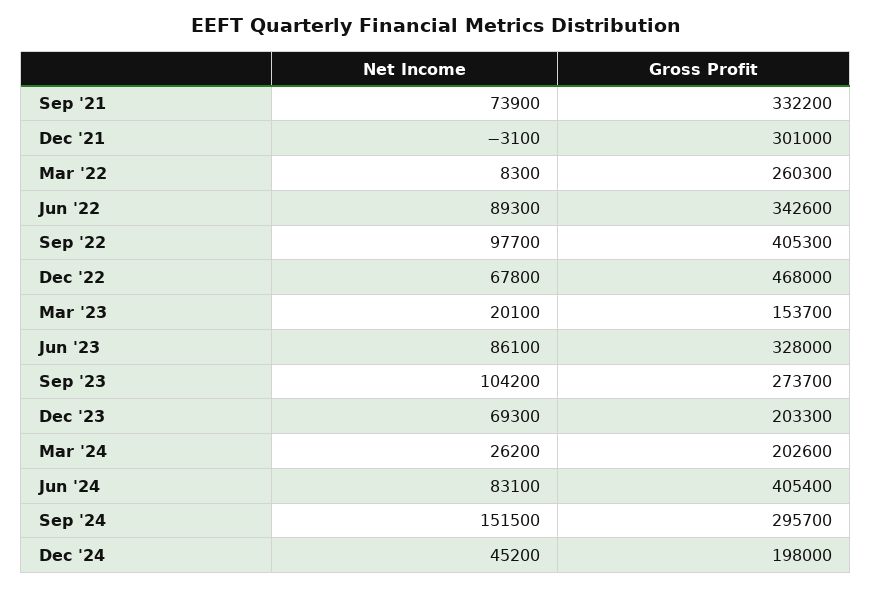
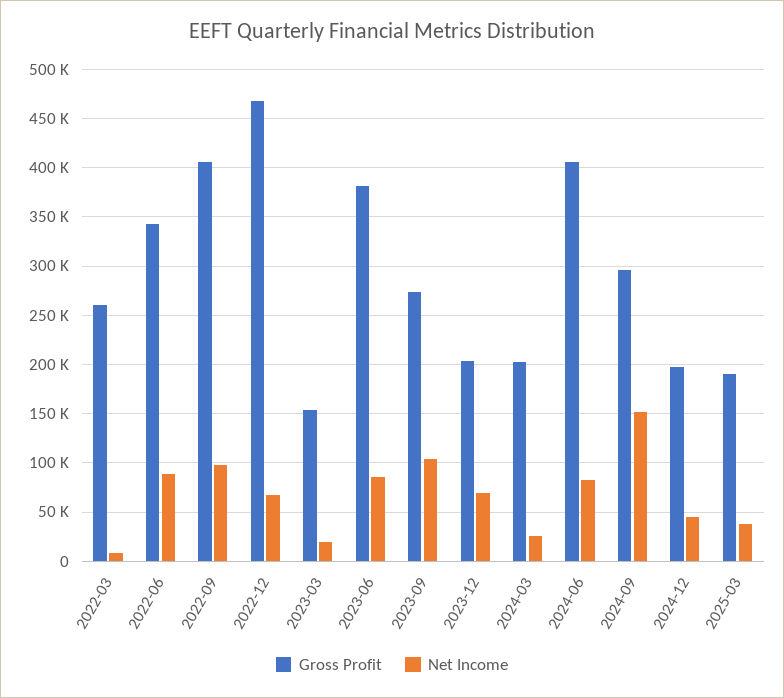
Net Income, Sep '21: 73900 -> none
Gross Profit, Sep '21: 332200 -> none
Net Income, Dec '21: -3100 -> none
Gross Profit, Dec '21: 301000 -> none
Gross Profit, Jun '23: 328000 -> 380000
Gross Profit, 2025-03: none -> 190000
Net Income, 2025-03: none -> 40000

